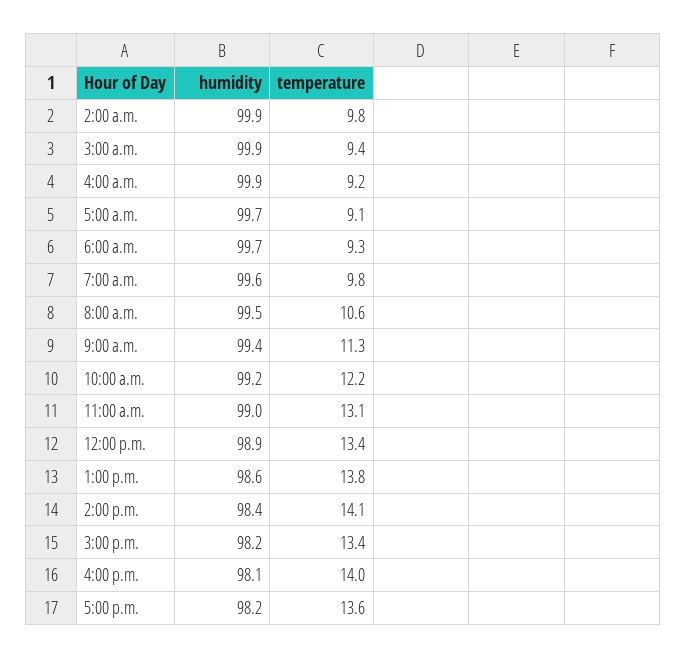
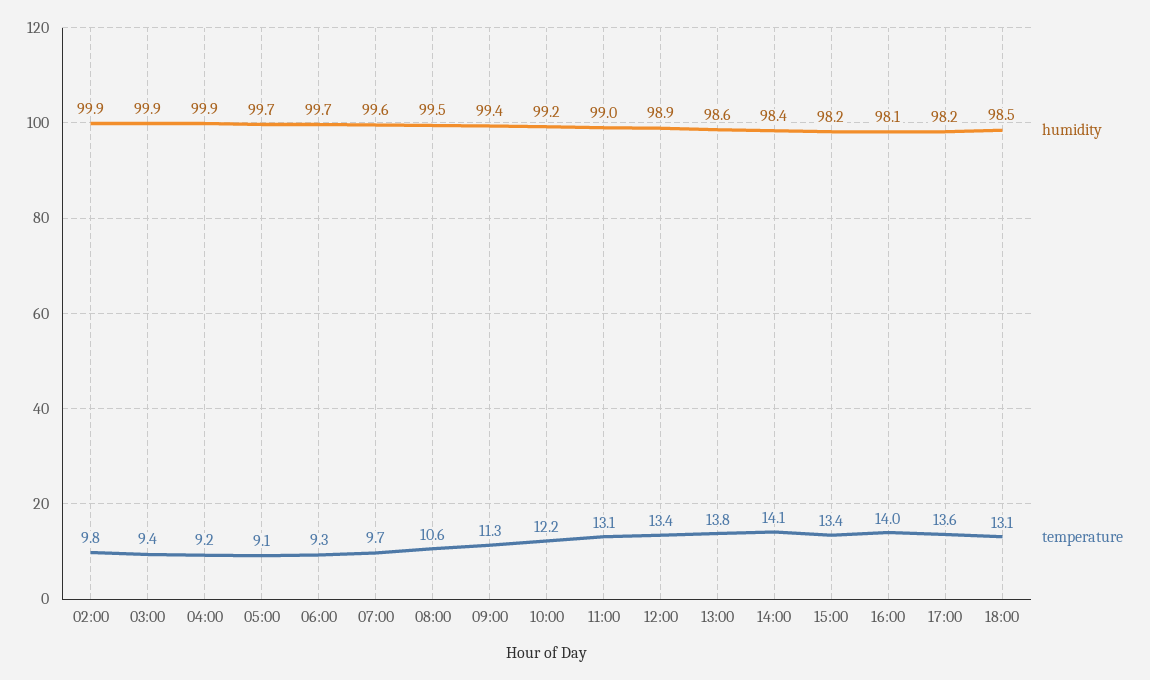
temperature, 7:00 a.m.: 9.8 -> 9.7
humidity, 18:00: none -> 98.5
temperature, 18:00: none -> 13.1

